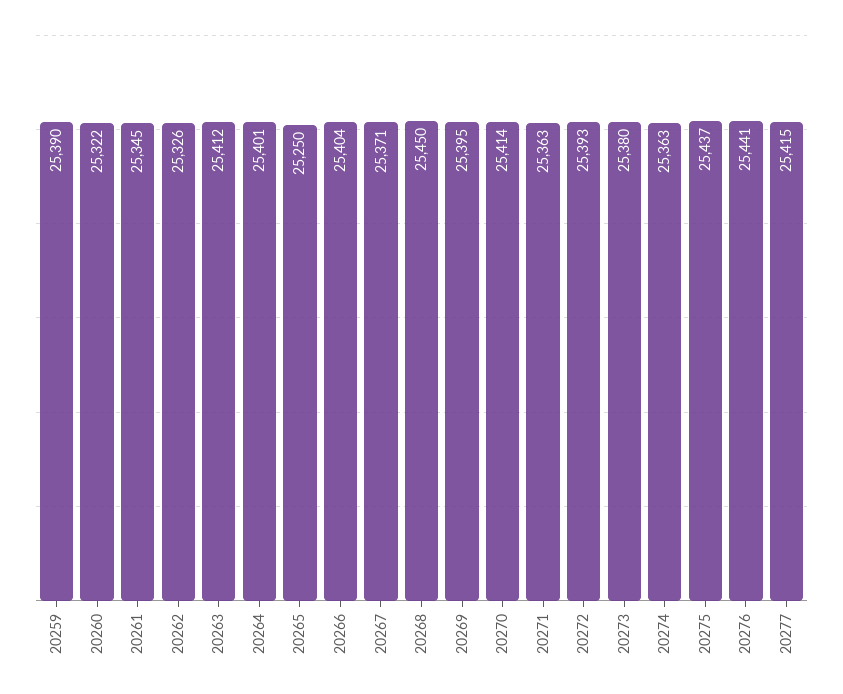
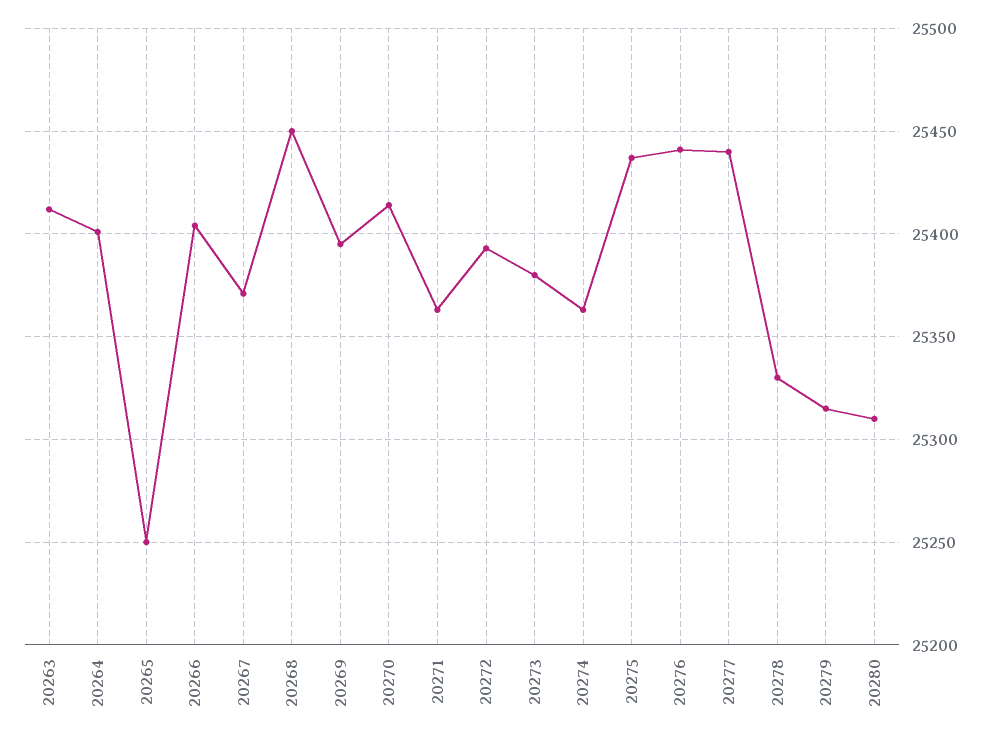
20259: 25390 -> none
20260: 25322 -> none
20261: 25345 -> none
20262: 25326 -> none
20277: 25415 -> 25440
20278: none -> 25330
20279: none -> 25315
20280: none -> 25310

